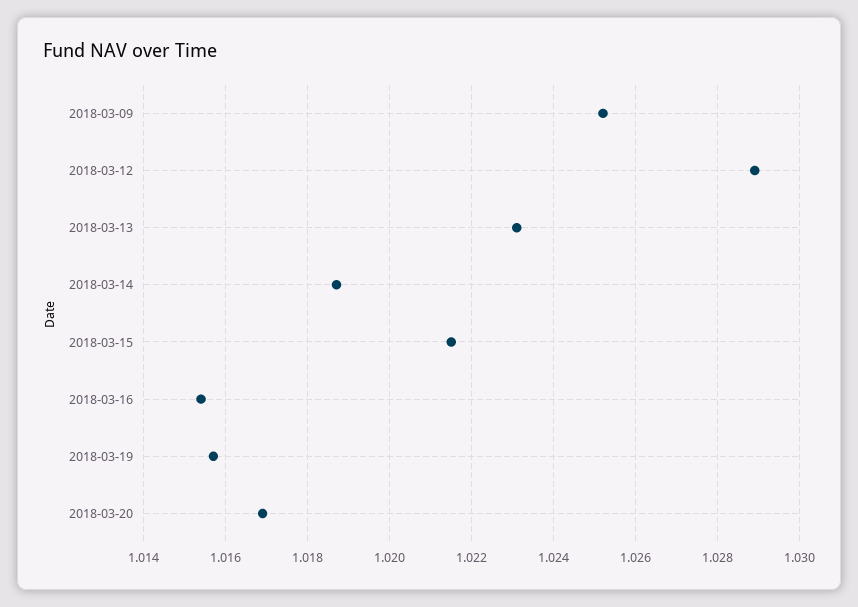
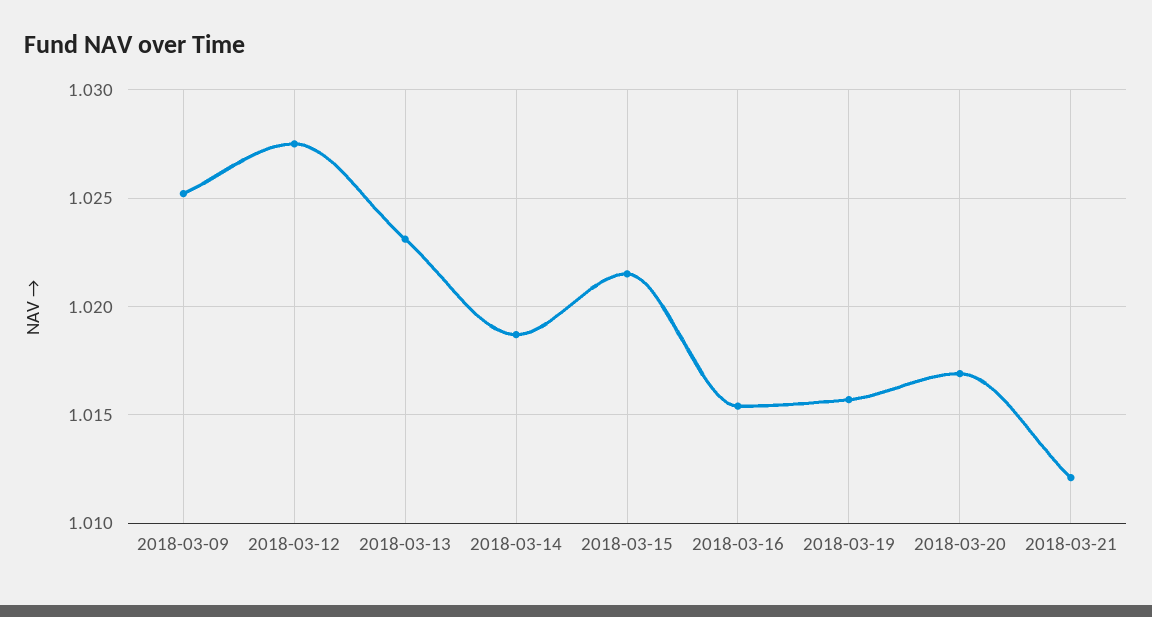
2018-03-12: 1.029 -> 1.0275
2018-03-21: none -> 1.012

